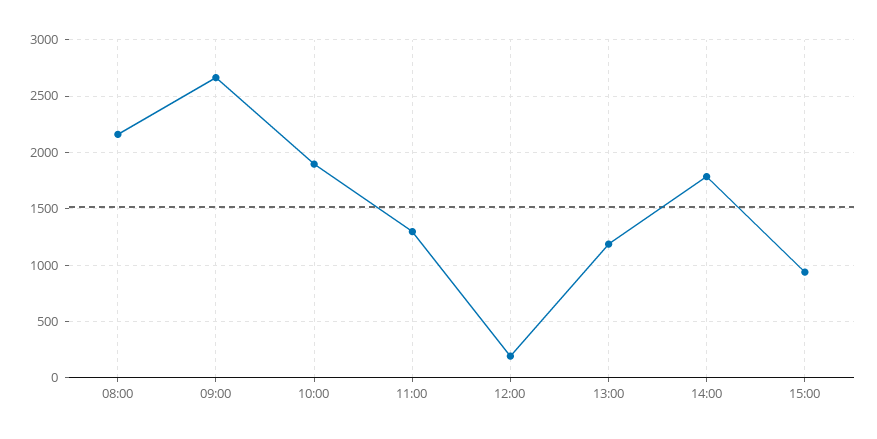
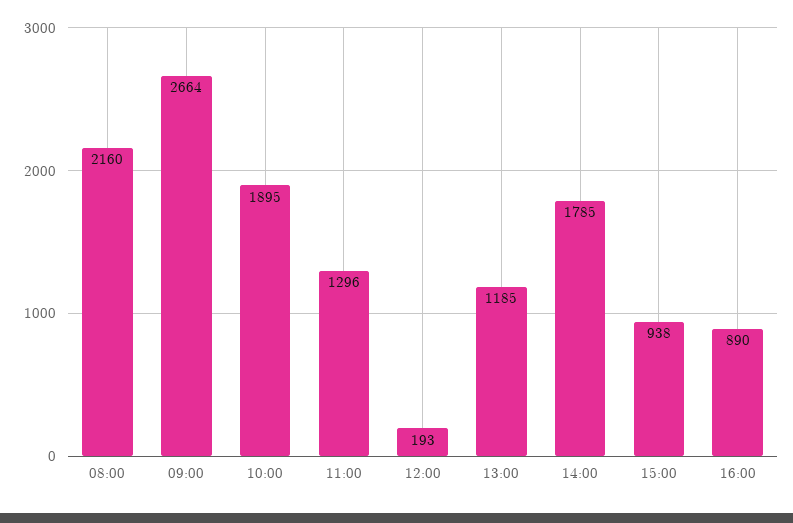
16:00: none -> 890

